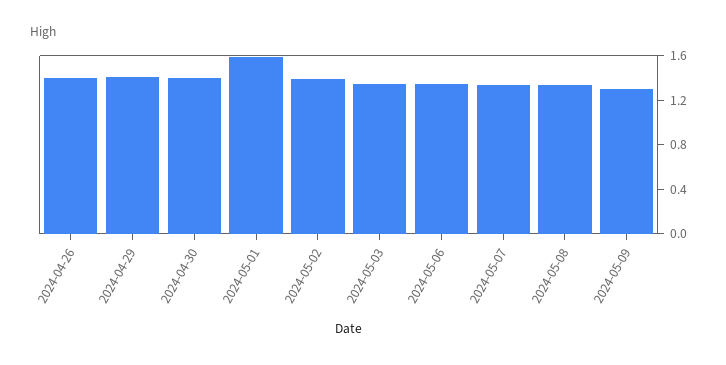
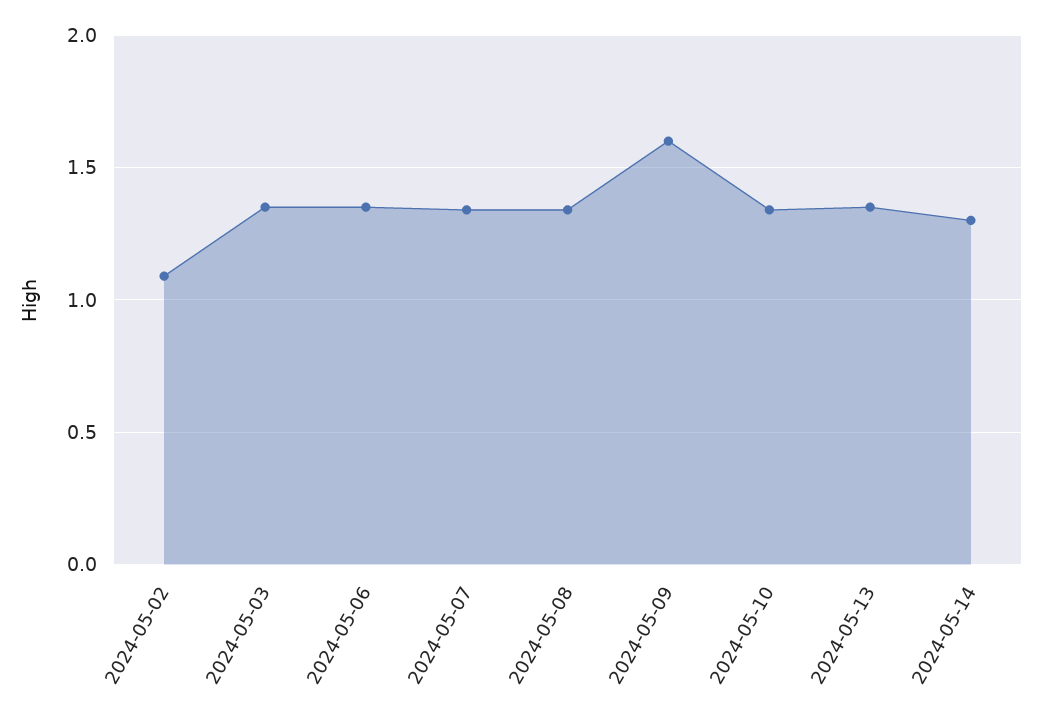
2024-04-26: 1.4 -> none
2024-04-29: 1.4 -> none
2024-04-30: 1.4 -> none
2024-05-01: 1.6 -> none
2024-05-02: 1.4 -> 1.1
2024-05-09: 1.3 -> 1.6
2024-05-10: none -> 1.35
2024-05-13: none -> 1.35
2024-05-14: none -> 1.3

